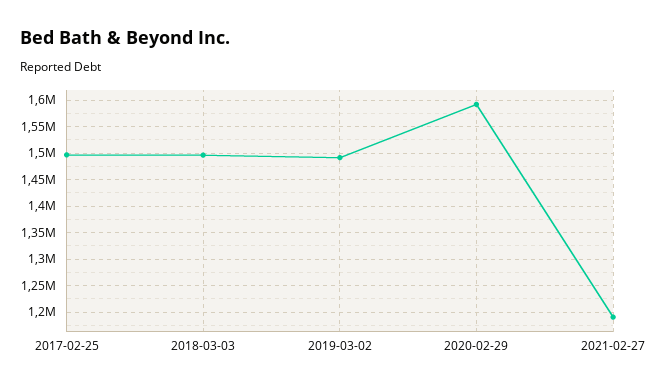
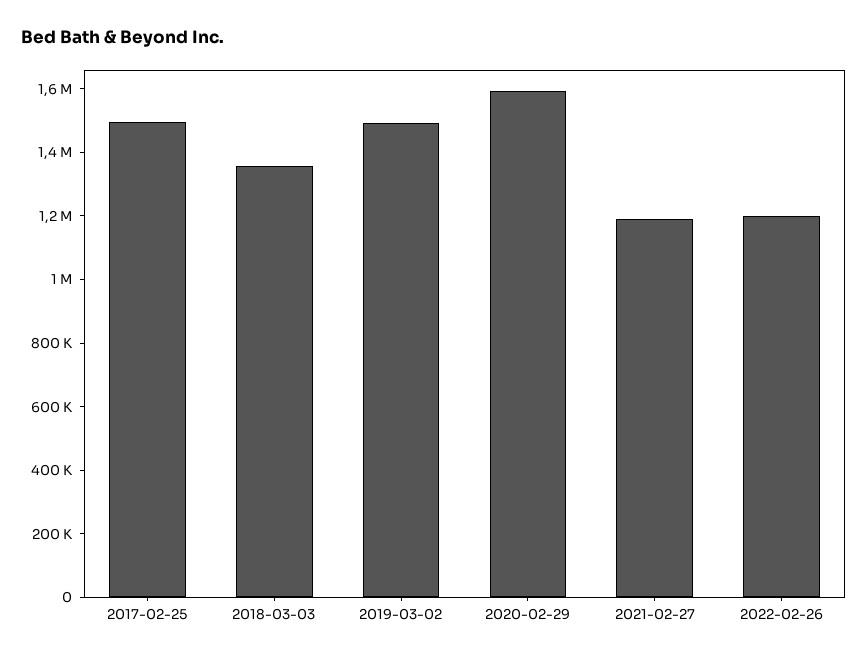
2018-03-03: 1500000 -> 1350000
2022-02-26: none -> 1200000

